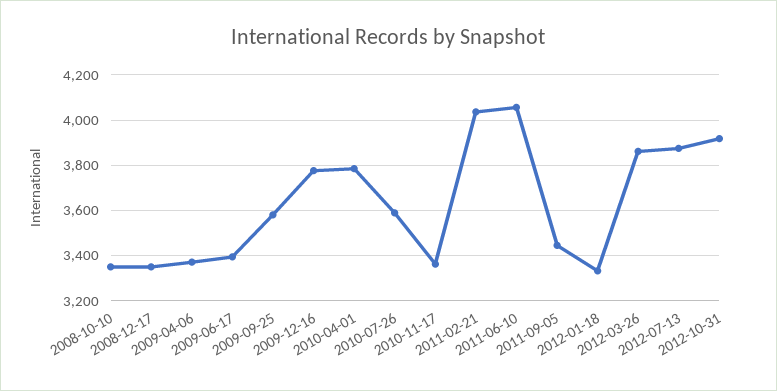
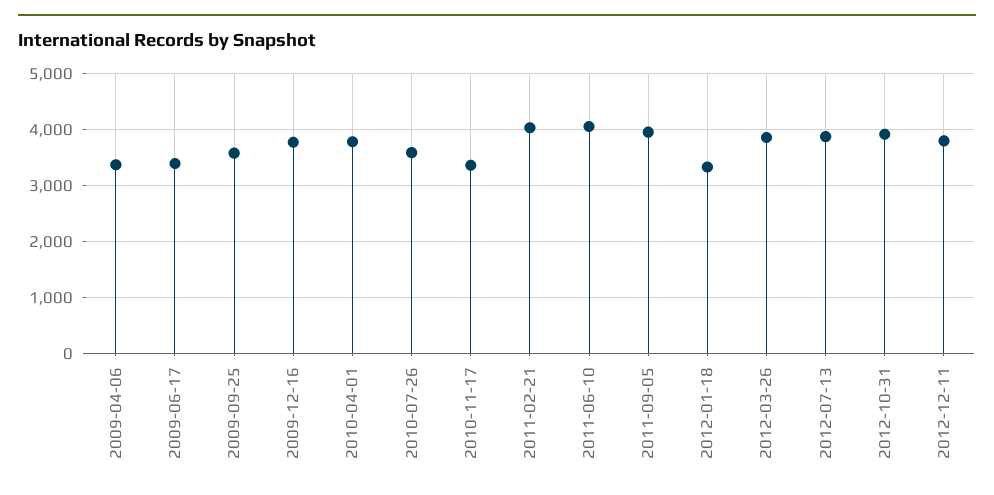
2008-10-10: 3350 -> none
2008-12-17: 3350 -> none
2011-09-05: 3450 -> 4000
2012-12-11: none -> 3800

